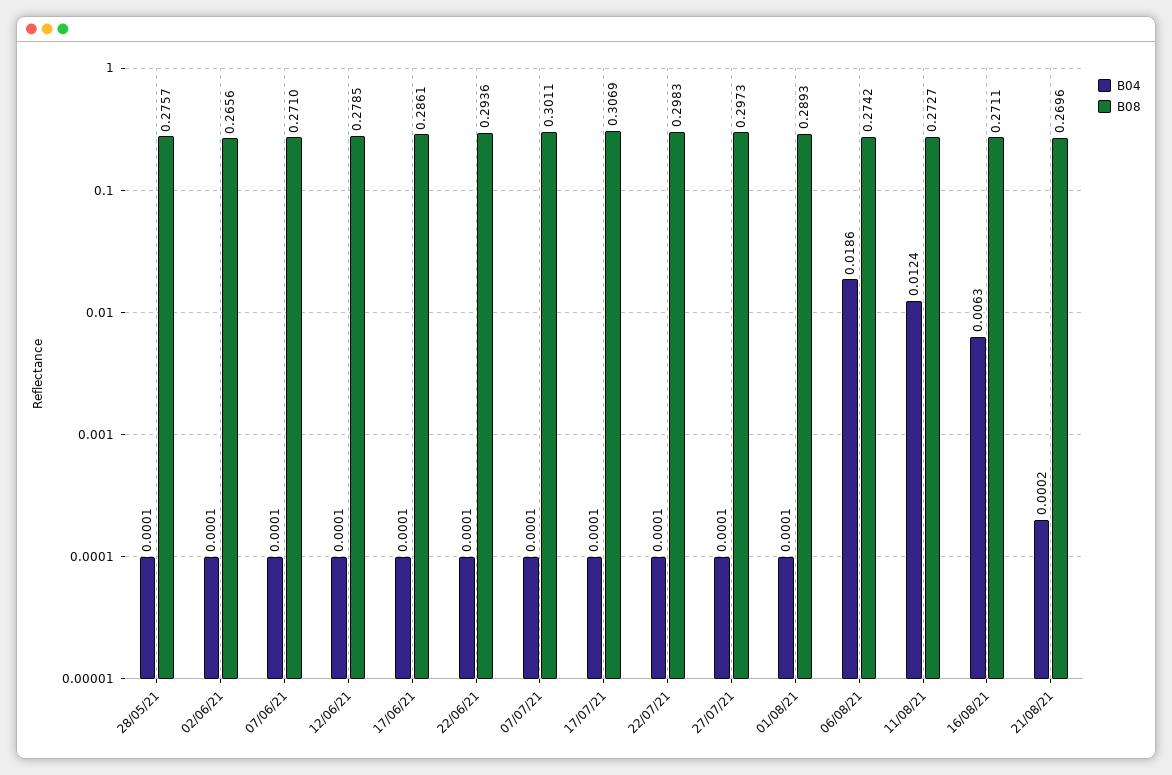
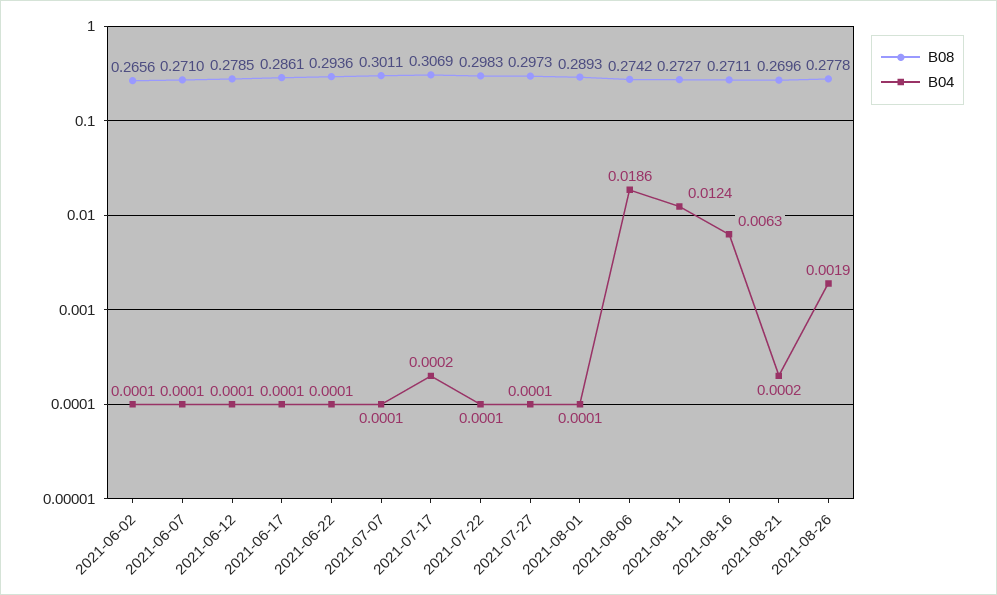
B04, 28/05/21: 0.0001 -> none
B08, 28/05/21: 0.2757 -> none
B04, 17/07/21: 0.0001 -> 0.0002
B08, 2021-08-26: none -> 0.2778
B04, 2021-08-26: none -> 0.0019

